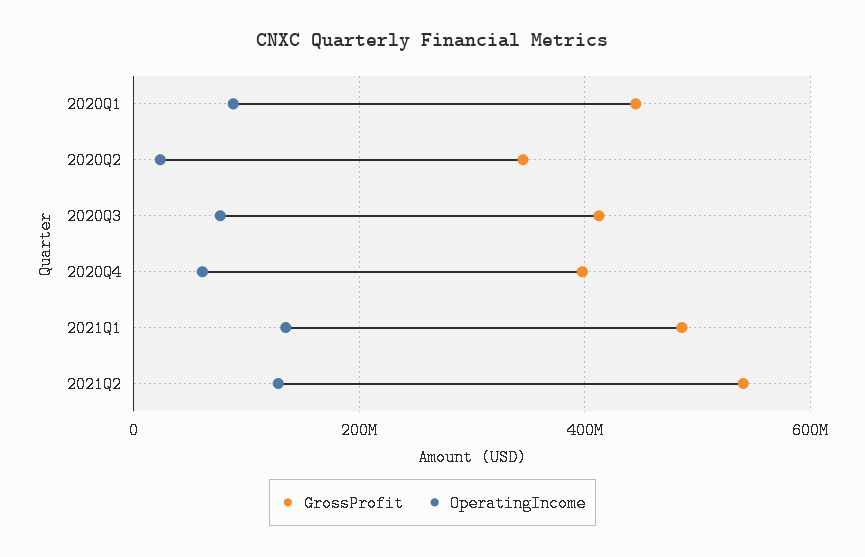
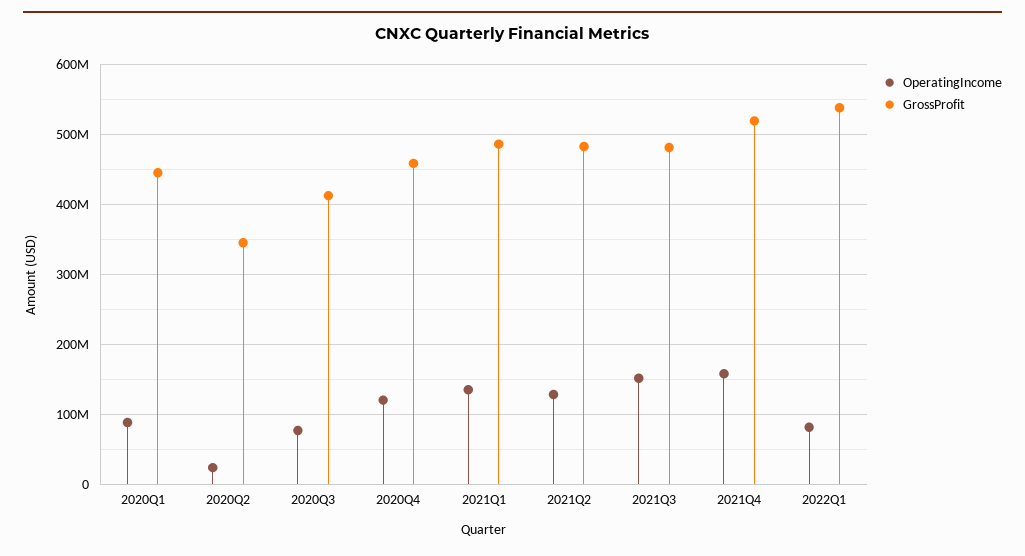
GrossProfit, 2020Q4: 400000000 -> 460000000
OperatingIncome, 2020Q4: 60000000 -> 120000000
GrossProfit, 2021Q2: 540000000 -> 480000000
OperatingIncome, 2021Q3: none -> 150000000
GrossProfit, 2021Q3: none -> 480000000
OperatingIncome, 2021Q4: none -> 160000000
GrossProfit, 2021Q4: none -> 520000000
OperatingIncome, 2022Q1: none -> 80000000
GrossProfit, 2022Q1: none -> 540000000

